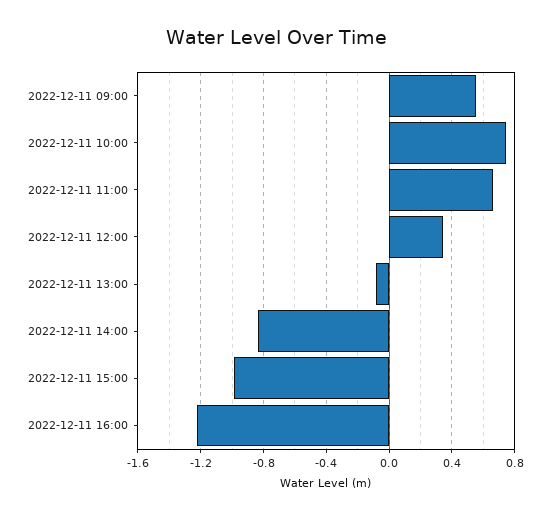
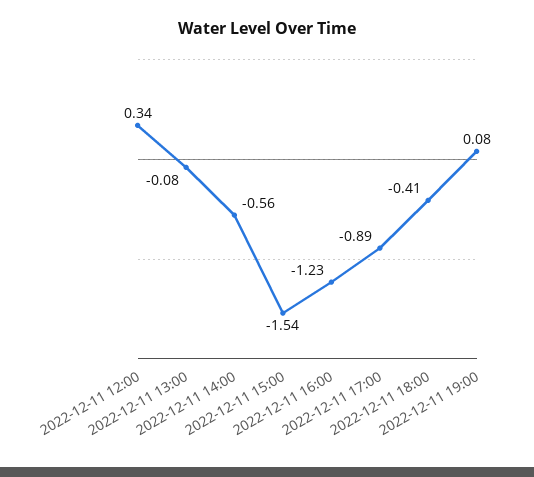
2022-12-11 09:00: 0.55 -> none
2022-12-11 10:00: 0.75 -> none
2022-12-11 11:00: 0.65 -> none
2022-12-11 14:00: -0.85 -> -0.56
2022-12-11 15:00: -1 -> -1.54
2022-12-11 17:00: none -> -0.89
2022-12-11 18:00: none -> -0.41
2022-12-11 19:00: none -> 0.08

